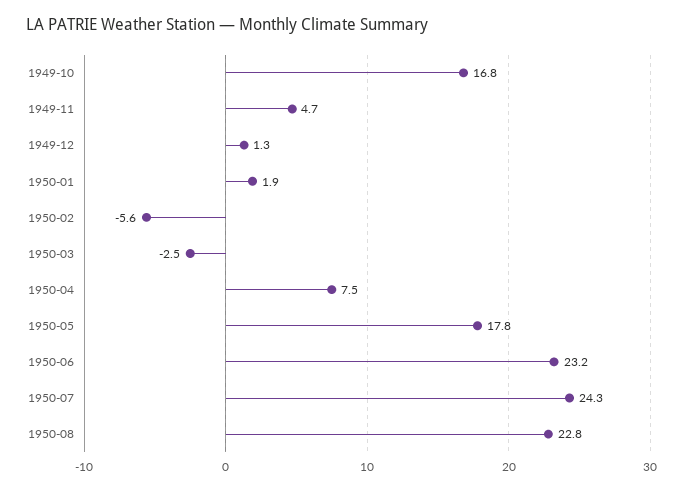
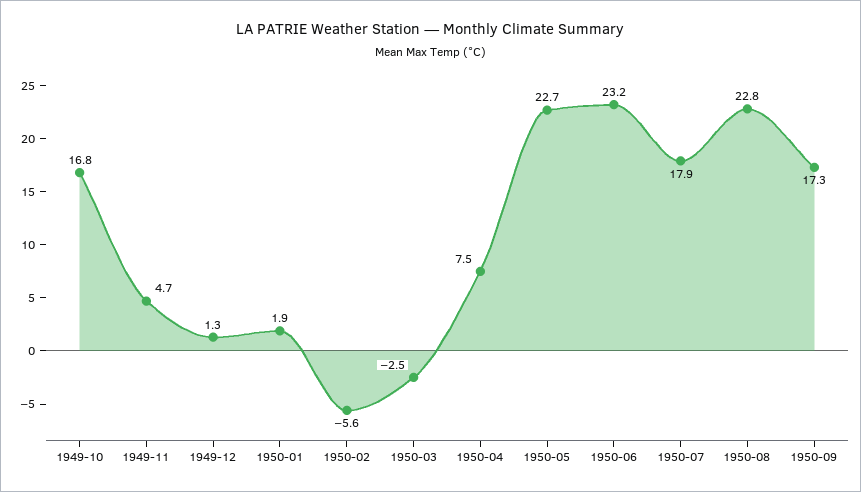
1950-05: 17.8 -> 22.7
1950-07: 24.3 -> 17.9
1950-09: none -> 17.3

